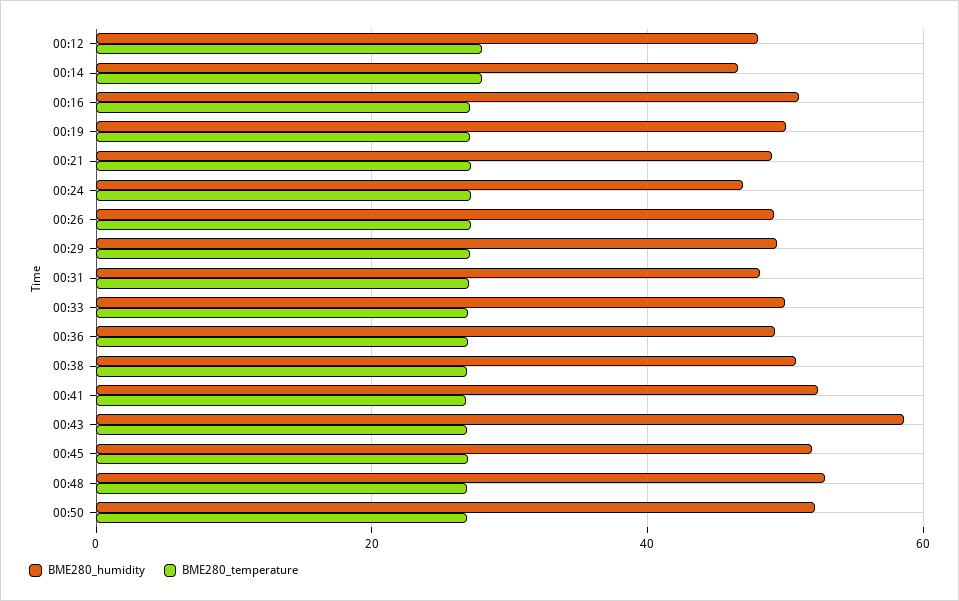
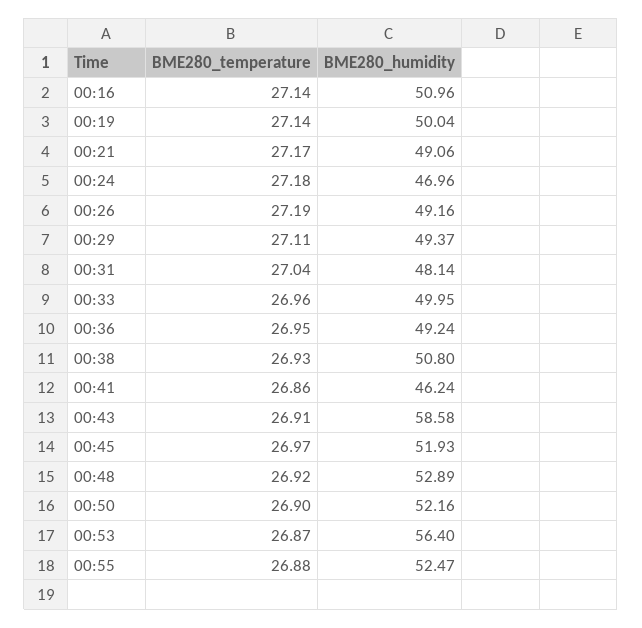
BME280_humidity, 00:12: 48 -> none
BME280_temperature, 00:12: 28 -> none
BME280_humidity, 00:14: 46 -> none
BME280_temperature, 00:14: 28 -> none
BME280_humidity, 00:41: 52 -> 46.24
BME280_temperature, 00:53: none -> 26.87
BME280_humidity, 00:53: none -> 56.4
BME280_temperature, 00:55: none -> 26.88
BME280_humidity, 00:55: none -> 52.47

